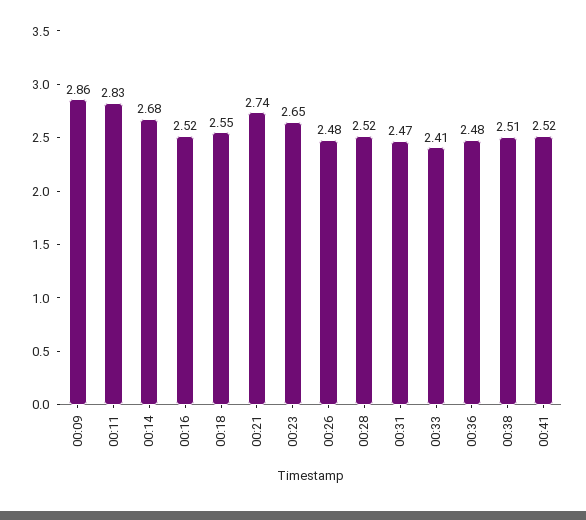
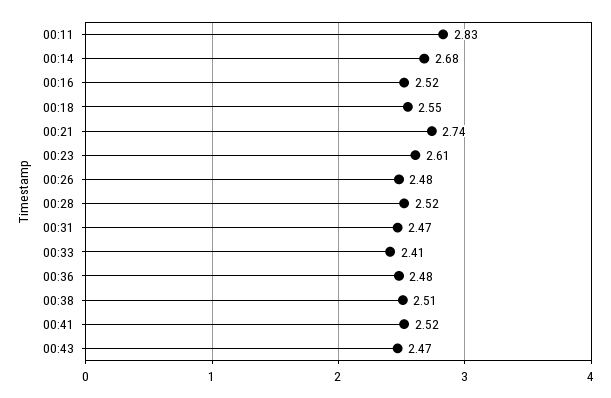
00:09: 2.86 -> none
00:23: 2.65 -> 2.61
00:43: none -> 2.47

